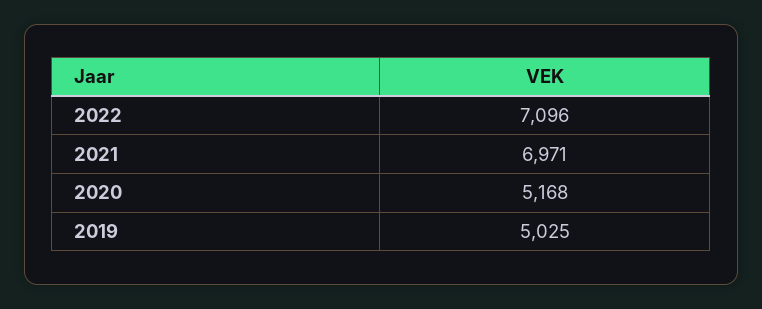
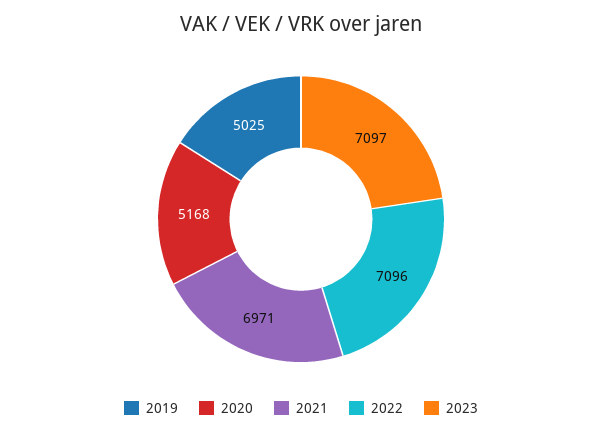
2023: none -> 7097

